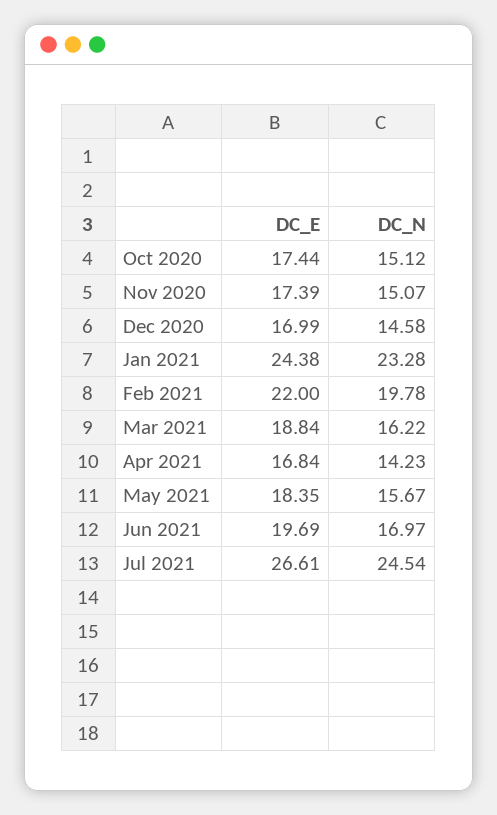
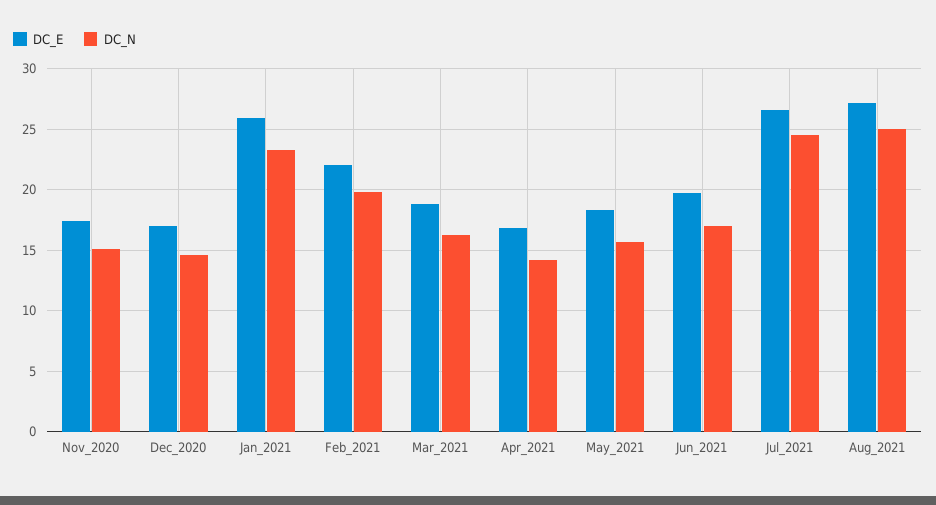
DC_E, Oct 2020: 17.44 -> none
DC_N, Oct 2020: 15.12 -> none
DC_E, Jan 2021: 24.38 -> 26
DC_E, Aug_2021: none -> 27
DC_N, Aug_2021: none -> 25

